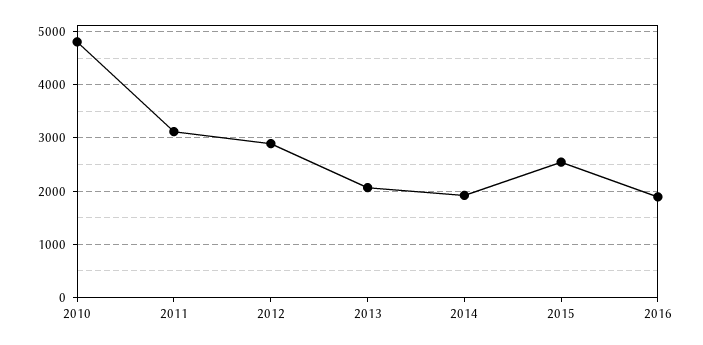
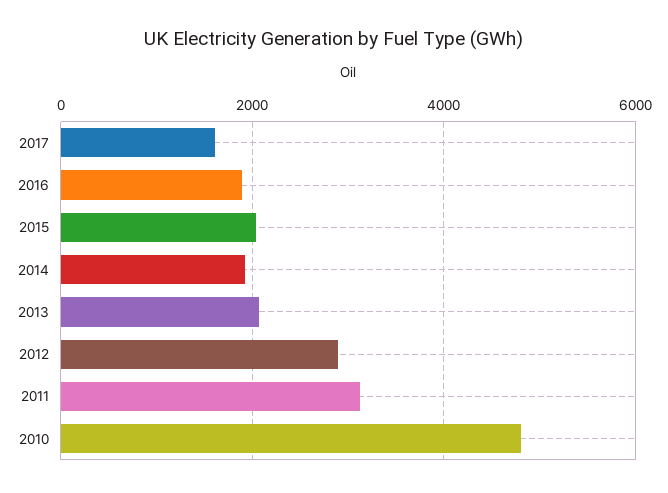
2015: 2600 -> 2000
2017: none -> 1600

